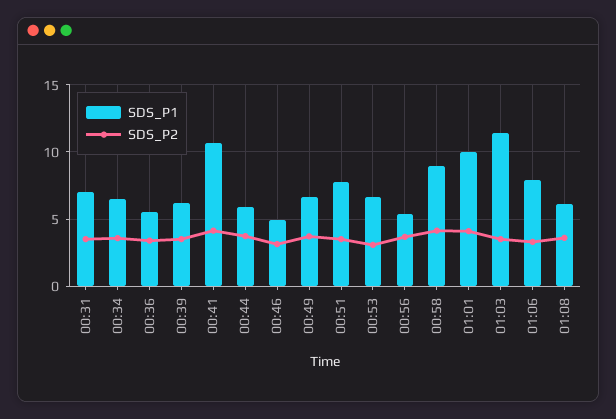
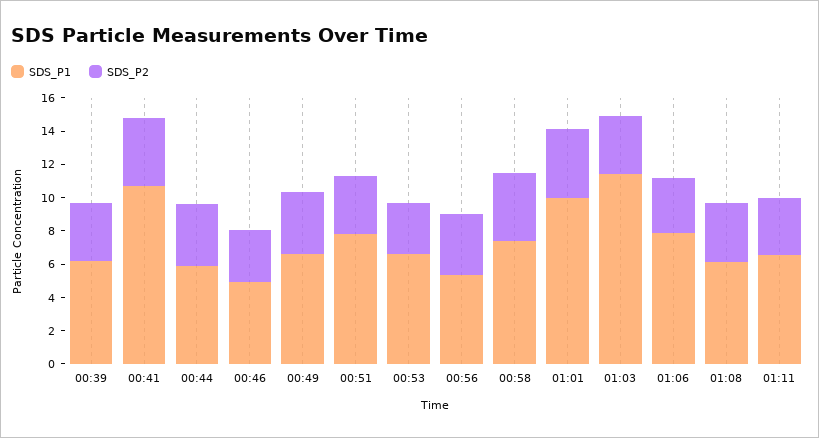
SDS_P1, 00:31: 7 -> none
SDS_P2, 00:31: 3.5 -> none
SDS_P1, 00:34: 6.5 -> none
SDS_P2, 00:34: 3.5 -> none
SDS_P1, 00:36: 5.5 -> none
SDS_P2, 00:36: 3.5 -> none
SDS_P1, 00:58: 9 -> 7.5
SDS_P1, 01:11: none -> 6.5
SDS_P2, 01:11: none -> 3.5

